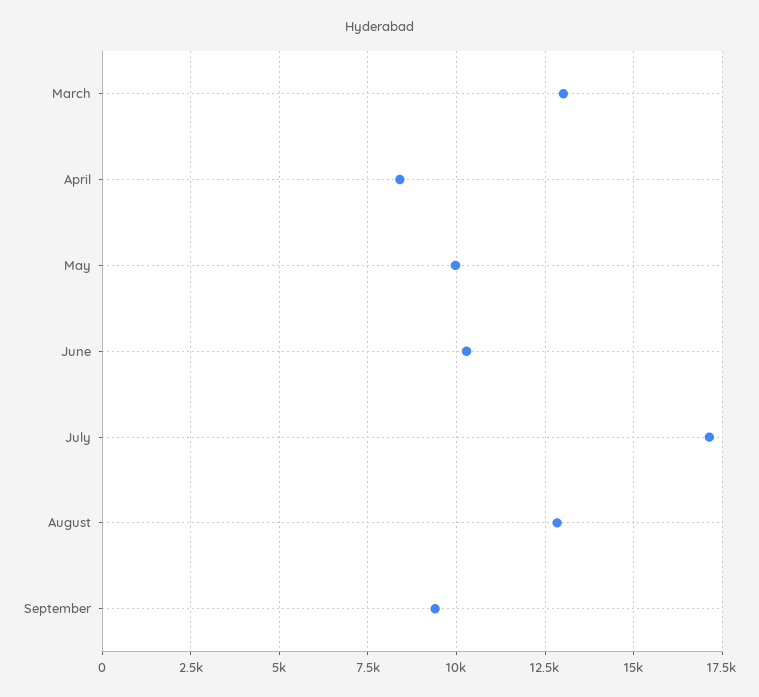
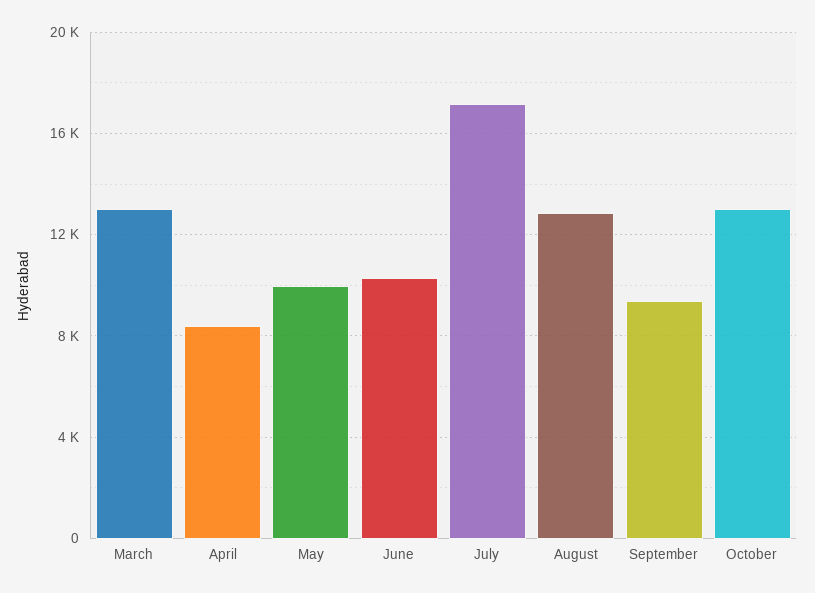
October: none -> 13000

